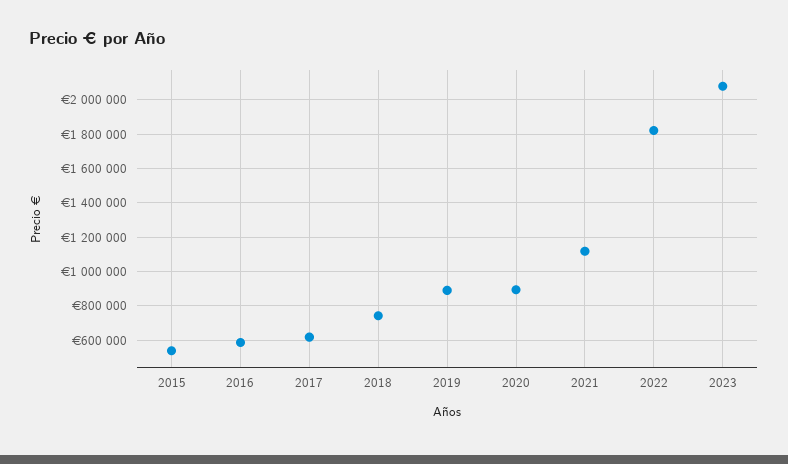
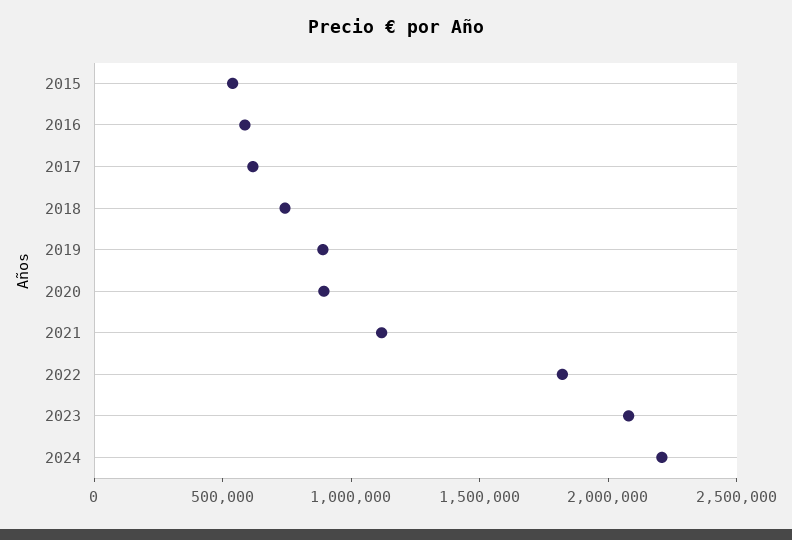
2024: none -> 2200000

